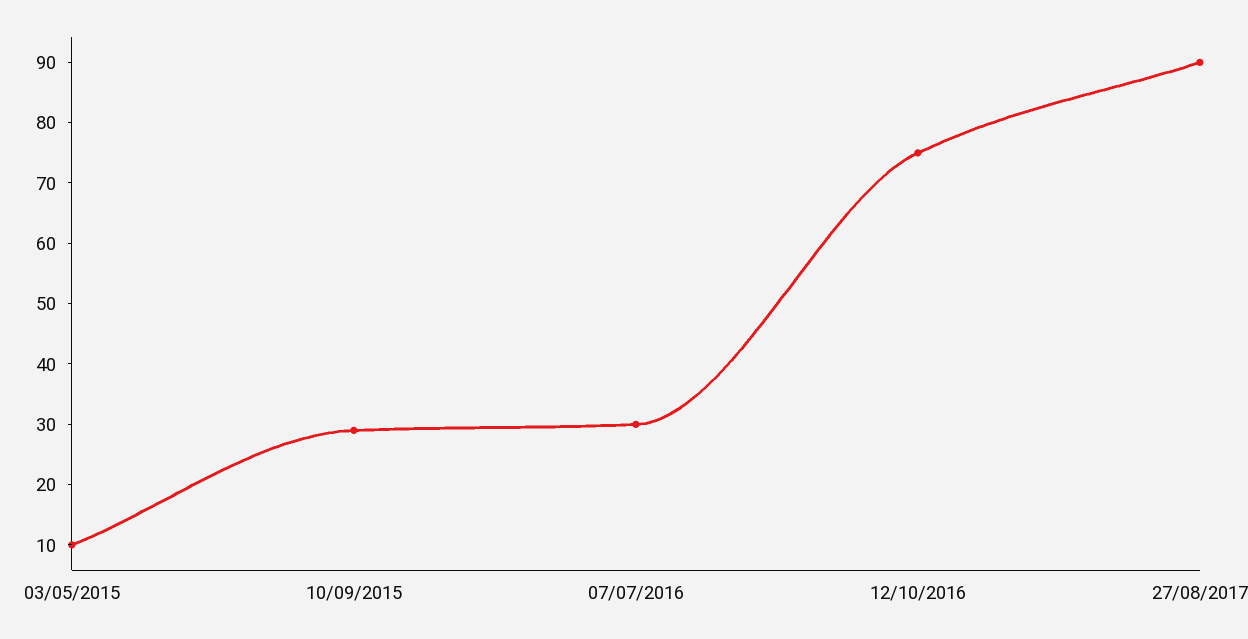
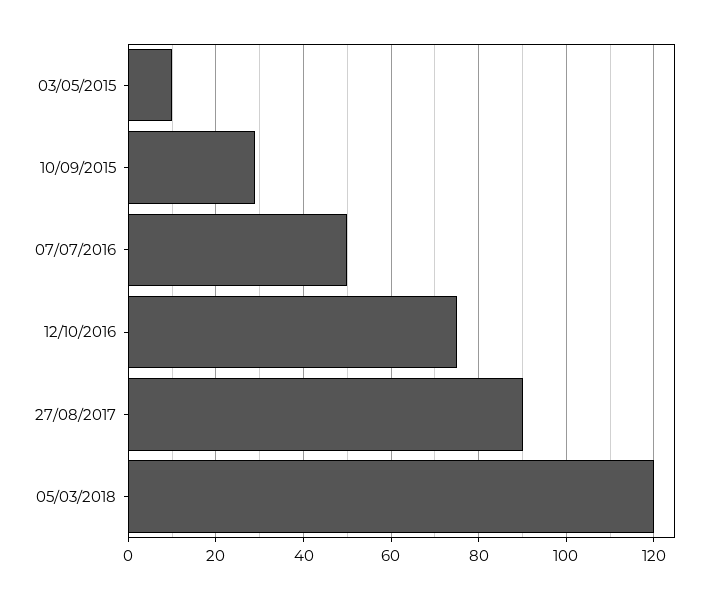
07/07/2016: 30 -> 50
05/03/2018: none -> 120

